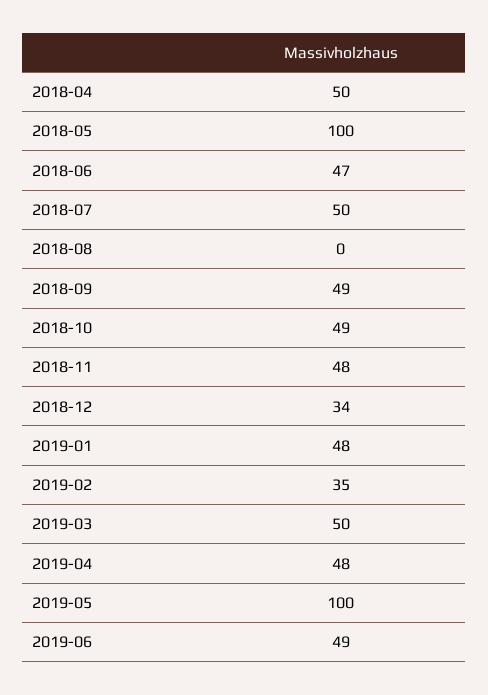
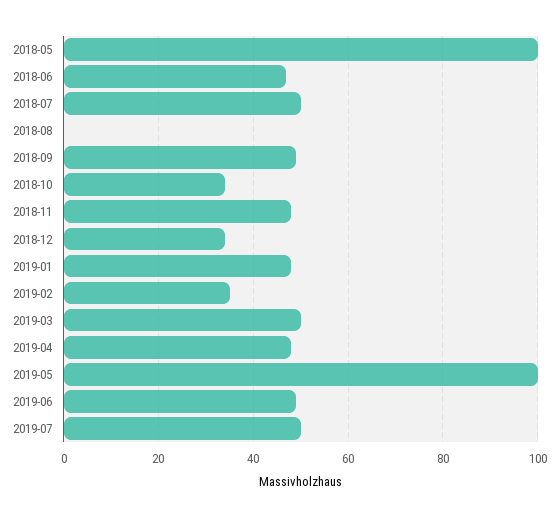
2018-04: 50 -> none
2018-10: 49 -> 35
2019-07: none -> 50

